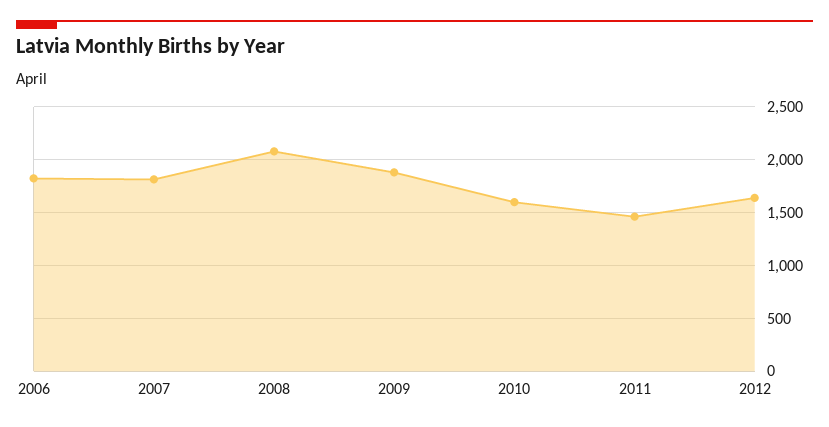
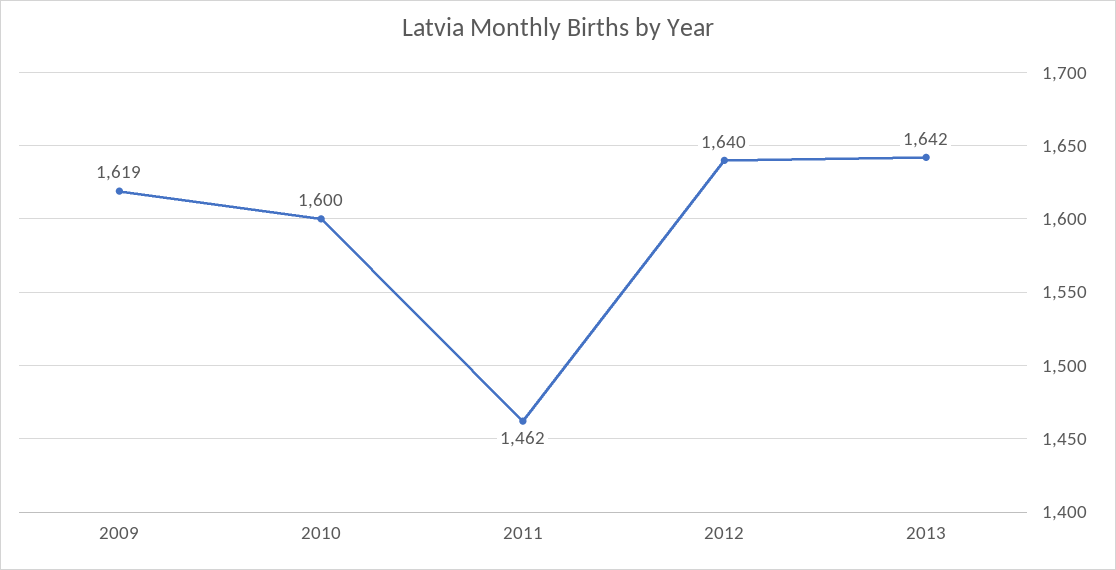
2006: 1800 -> none
2007: 1800 -> none
2008: 2100 -> none
2009: 1900 -> 1619
2013: none -> 1642

